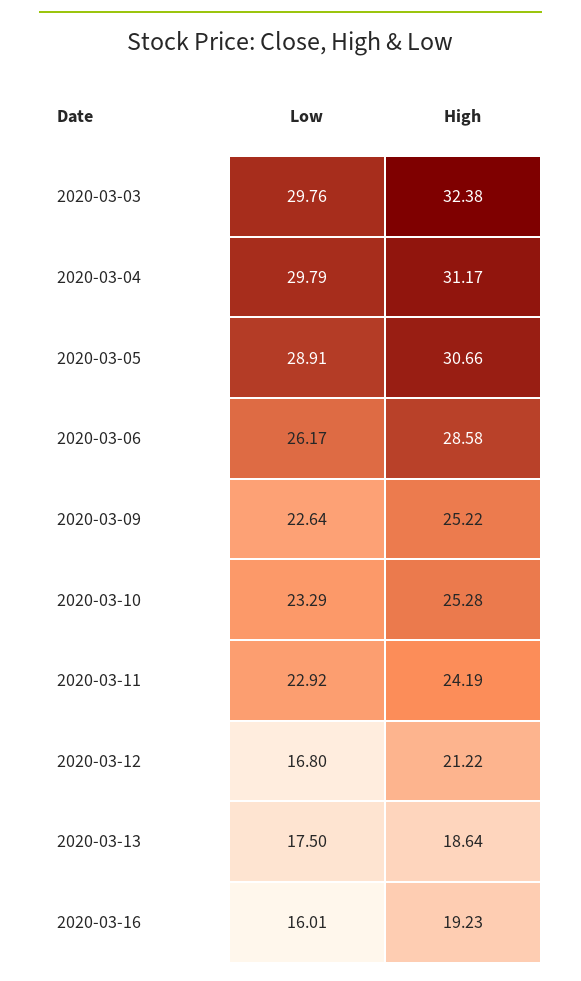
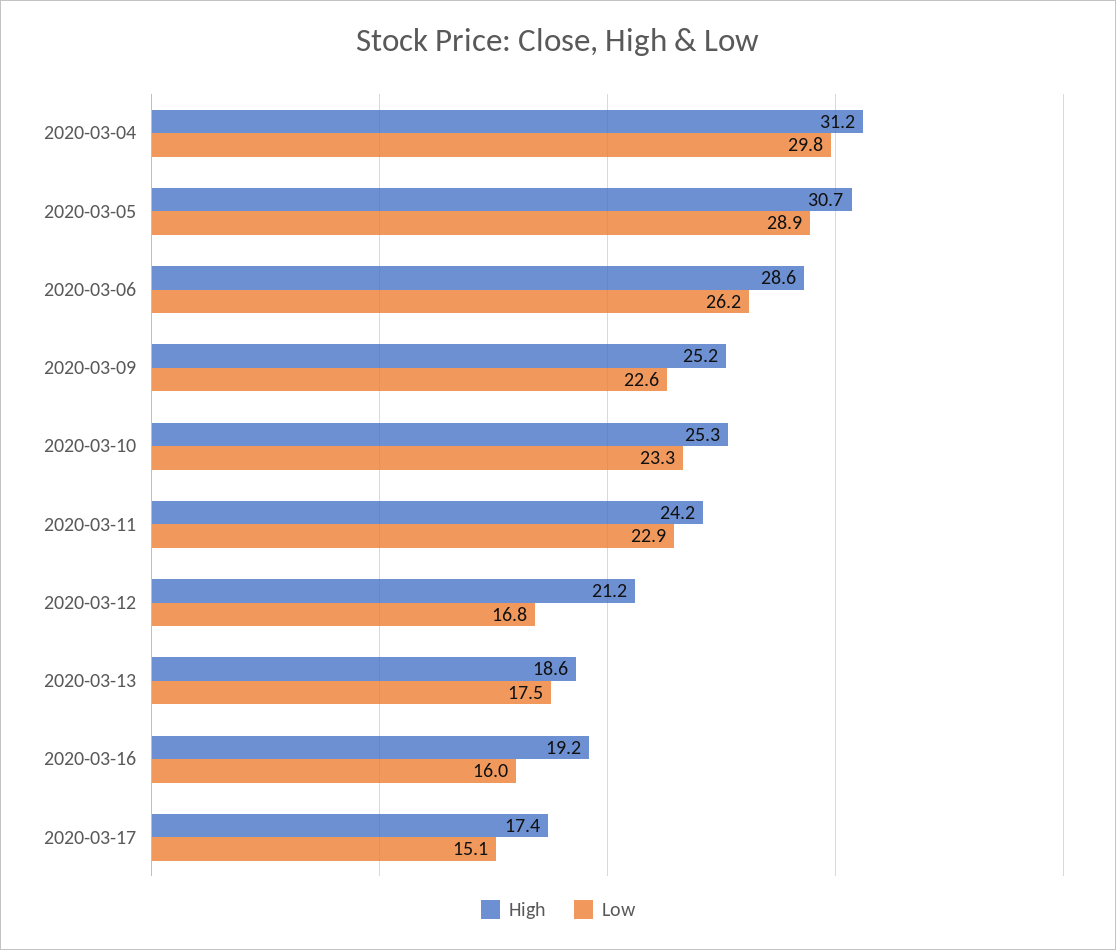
Low, 2020-03-03: 29.76 -> none
High, 2020-03-03: 32.38 -> none
High, 2020-03-17: none -> 17.4
Low, 2020-03-17: none -> 15.1

